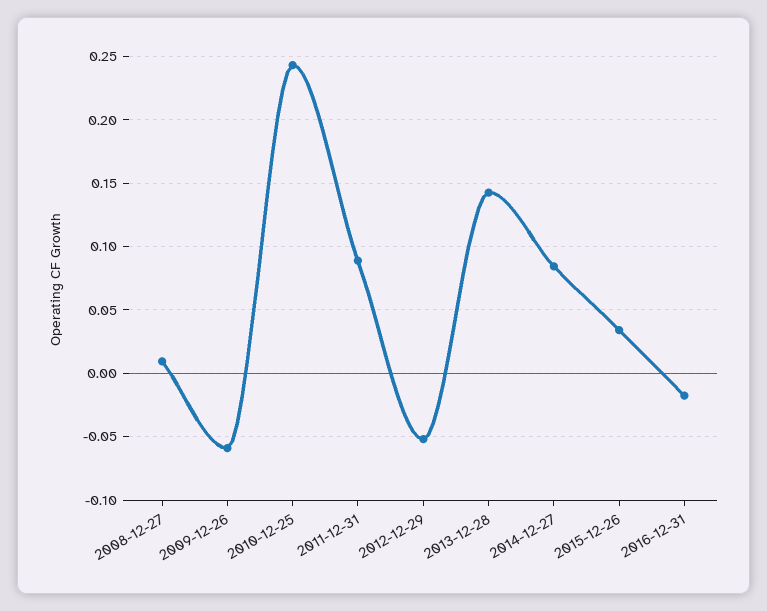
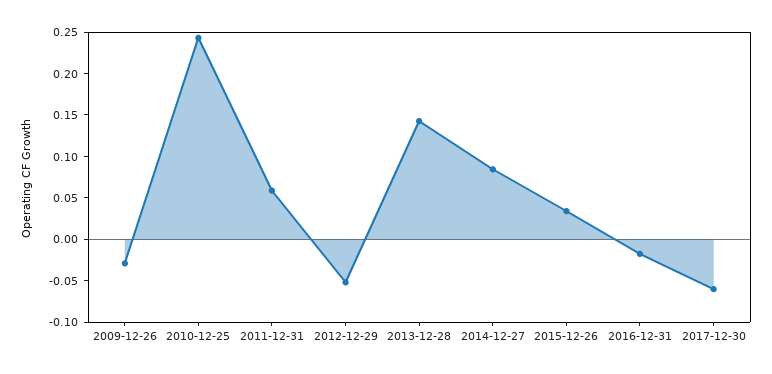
2008-12-27: 0.01 -> none
2009-12-26: -0.06 -> -0.03
2011-12-31: 0.09 -> 0.06
2017-12-30: none -> -0.06

